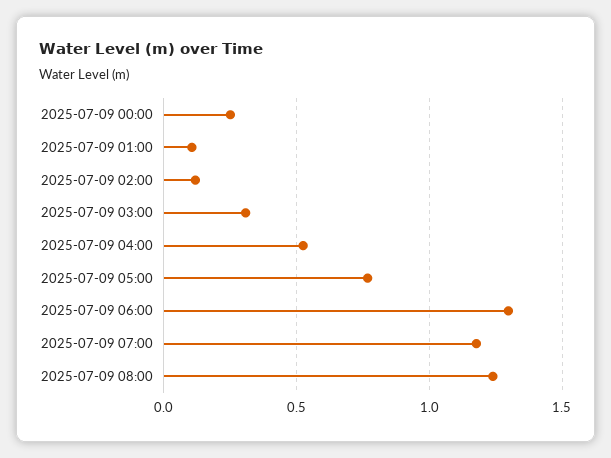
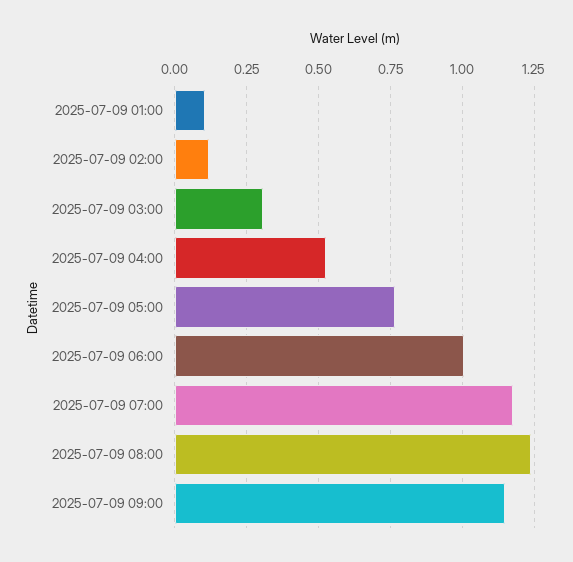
2025-07-09 00:00: 0.25 -> none
2025-07-09 06:00: 1.3 -> 1
2025-07-09 09:00: none -> 1.15

